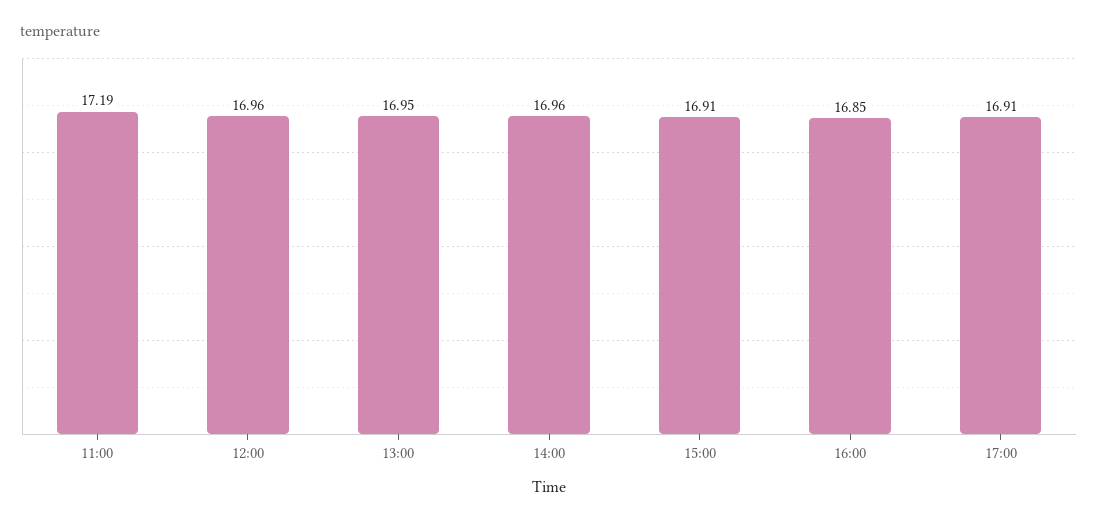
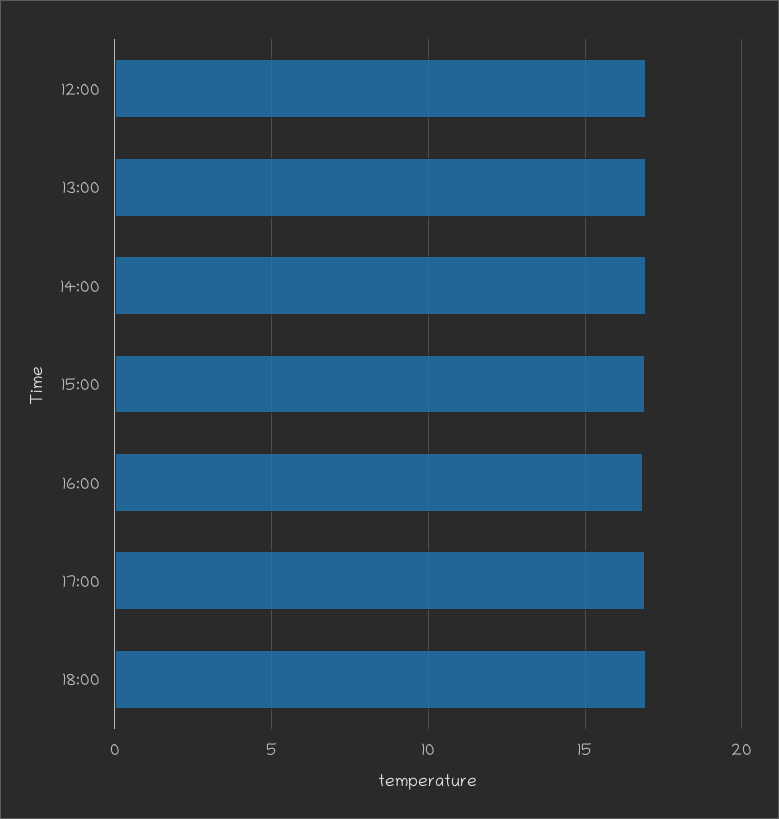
11:00: 17.19 -> none
18:00: none -> 17

